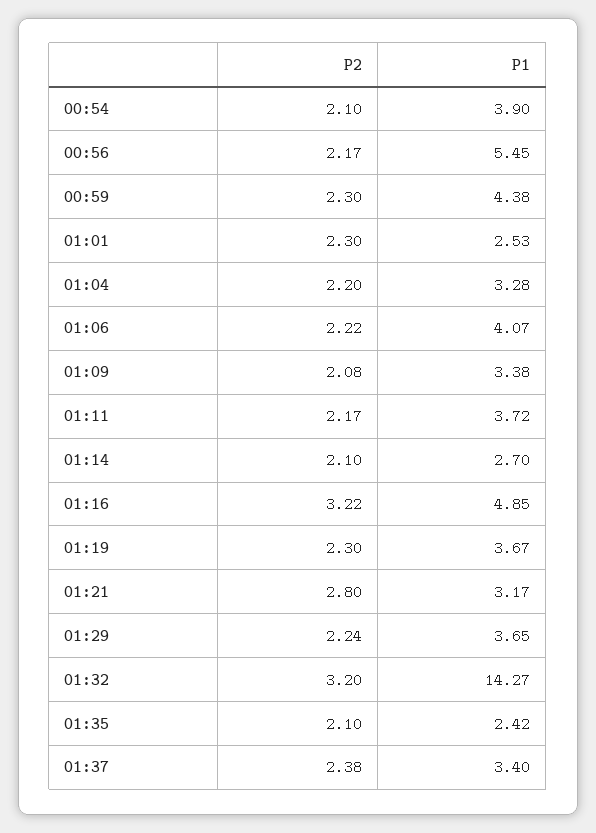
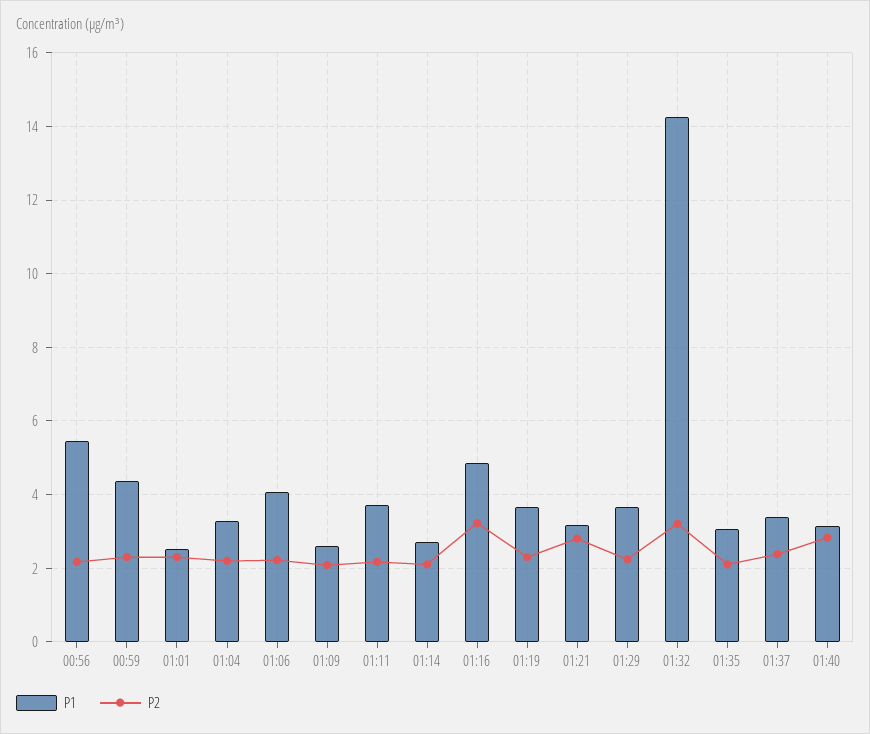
P2, 00:54: 2.1 -> none
P1, 00:54: 3.9 -> none
P1, 01:09: 3.38 -> 2.6
P1, 01:35: 2.42 -> 3
P1, 01:40: none -> 3.2
P2, 01:40: none -> 2.8

